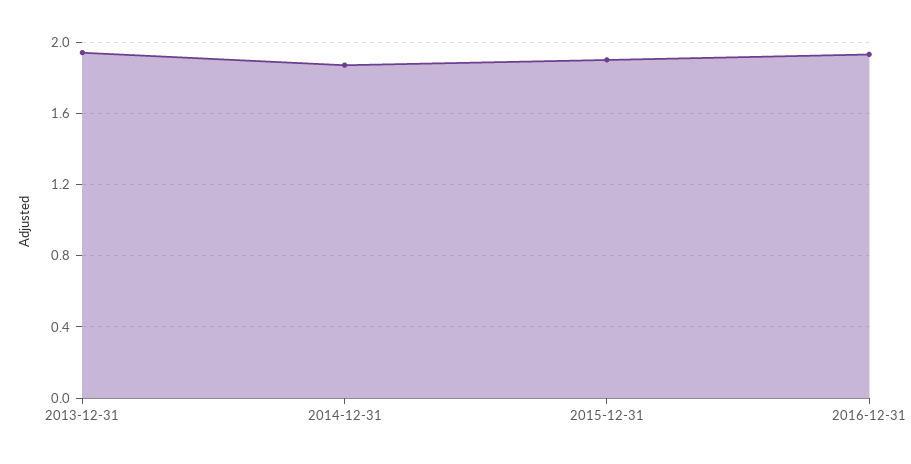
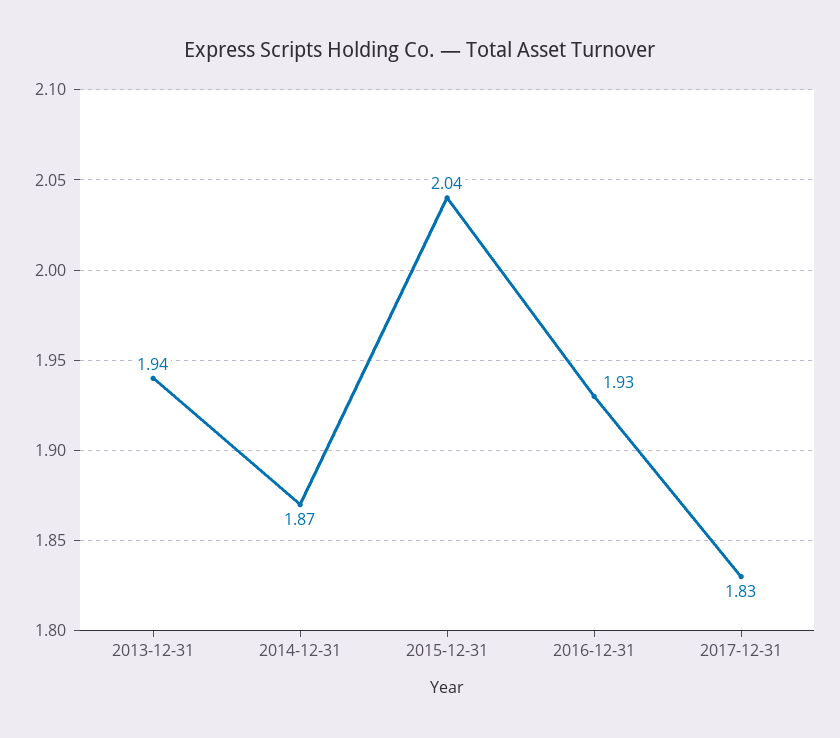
2015-12-31: 1.9 -> 2.04
2017-12-31: none -> 1.83

